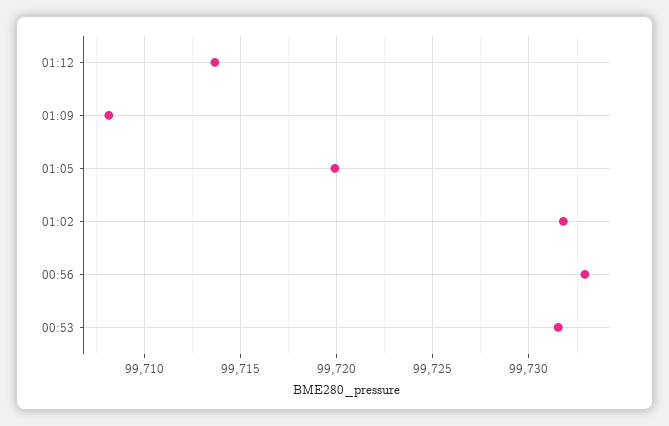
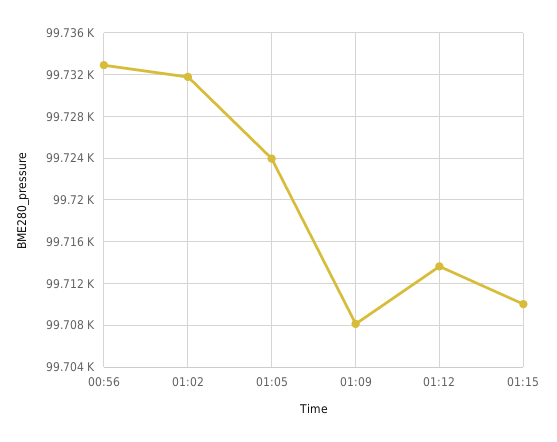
01:05: 99720 -> 99724
00:53: 99731.5 -> none
01:15: none -> 99710

